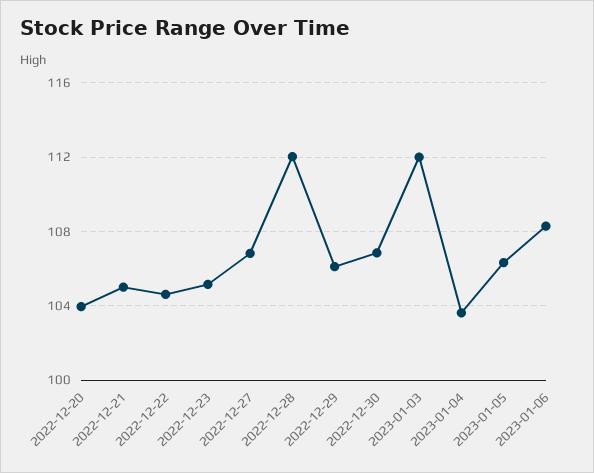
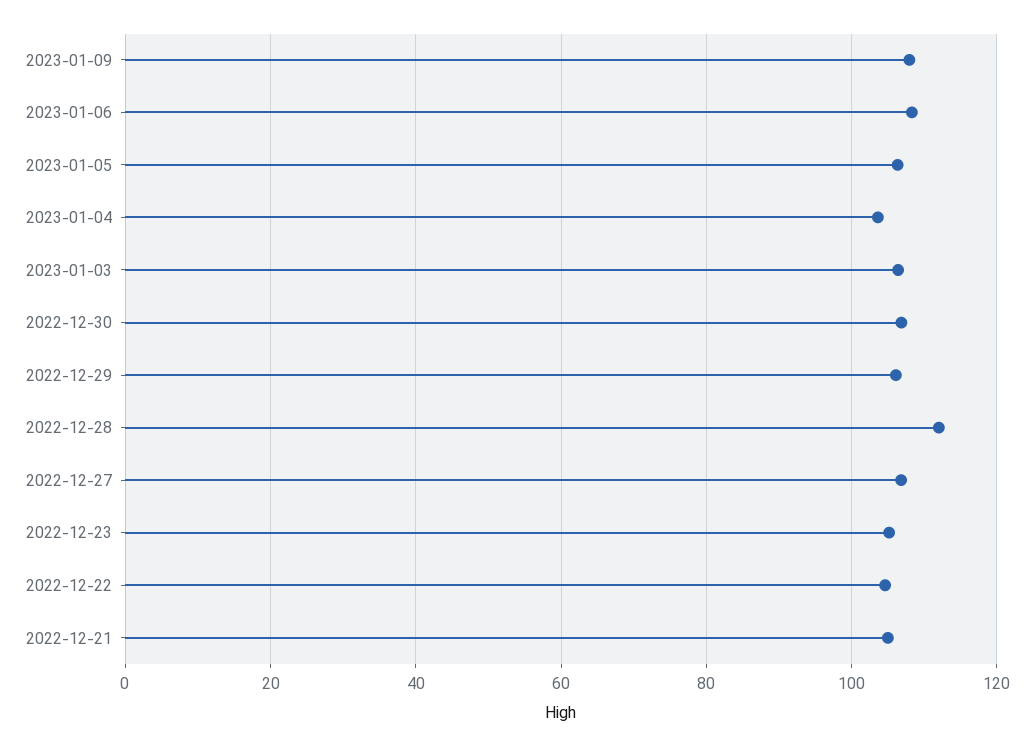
2022-12-20: 104 -> none
2023-01-03: 112 -> 106
2023-01-09: none -> 108

